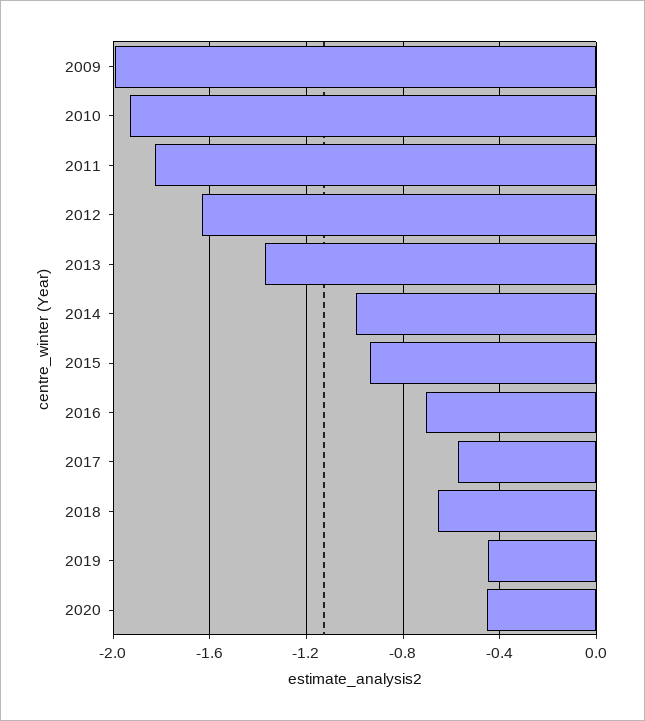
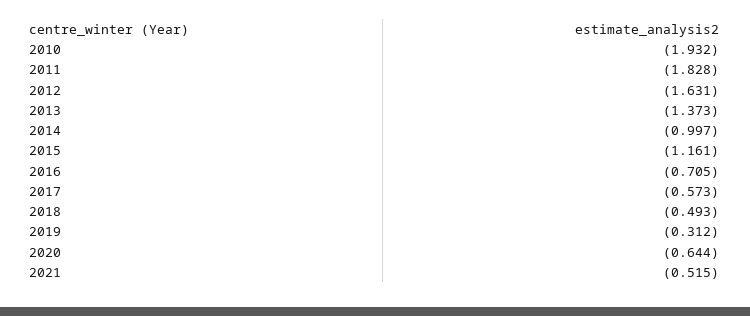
2009: -2 -> none
2015: -0.95 -> -1.161
2018: -0.65 -> -0.493
2019: -0.45 -> -0.312
2020: -0.45 -> -0.644
2021: none -> -0.515

